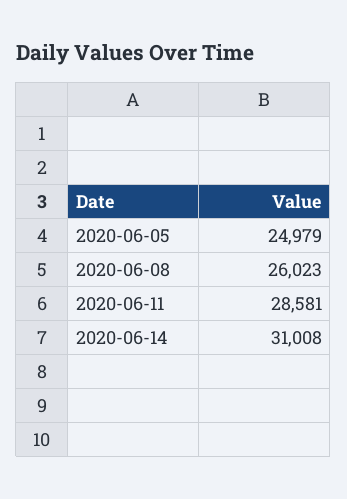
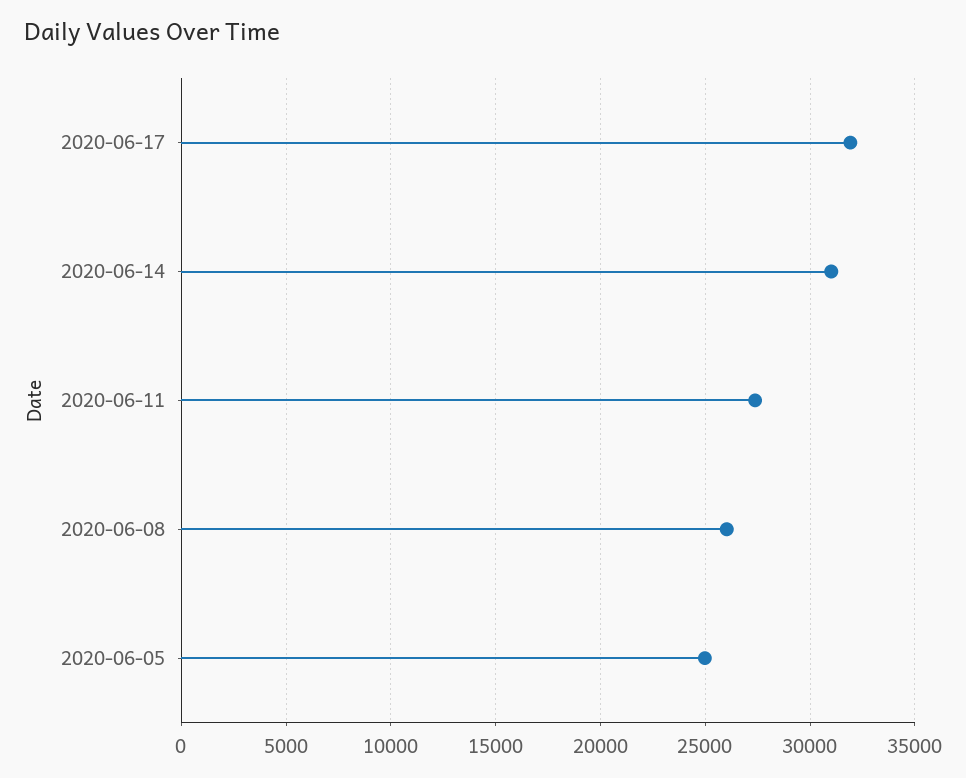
2020-06-11: 28581 -> 27500
2020-06-17: none -> 32000

